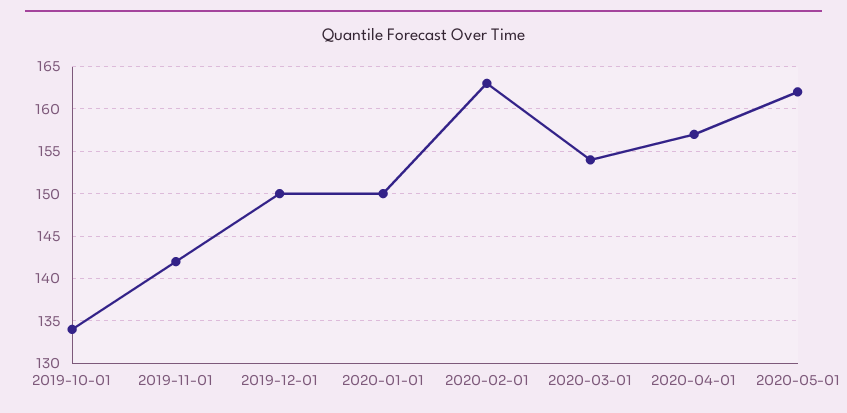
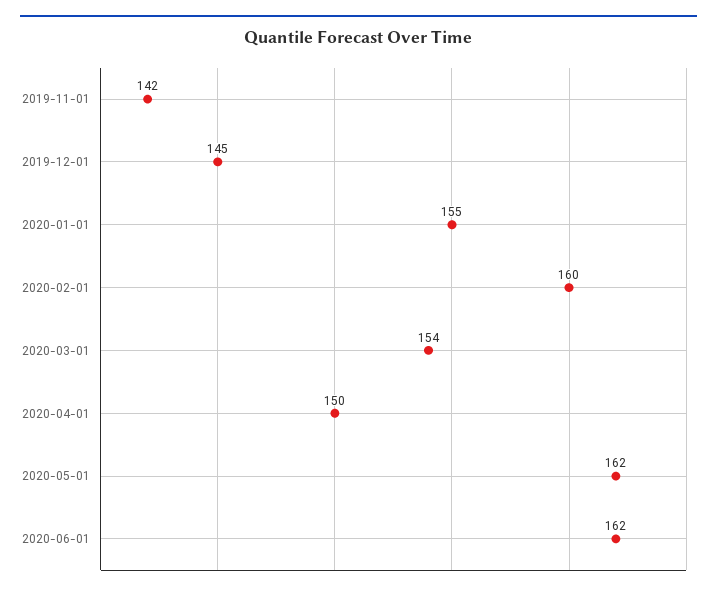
2019-10-01: 134 -> none
2019-12-01: 150 -> 145
2020-01-01: 150 -> 155
2020-02-01: 163 -> 160
2020-04-01: 157 -> 150
2020-06-01: none -> 162

